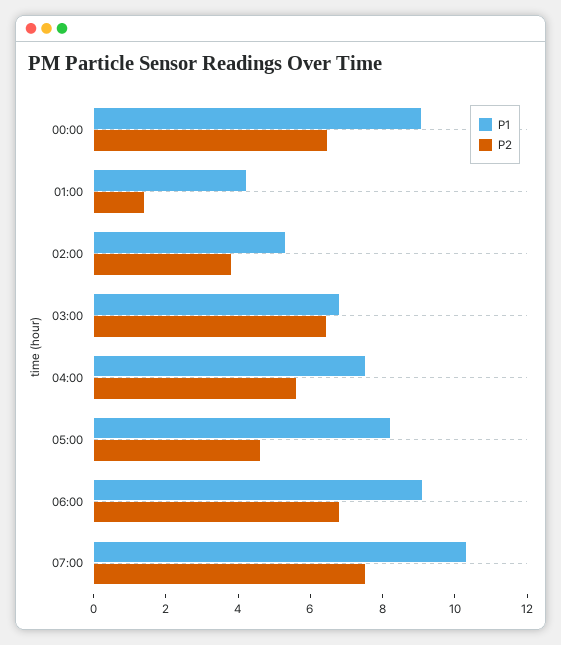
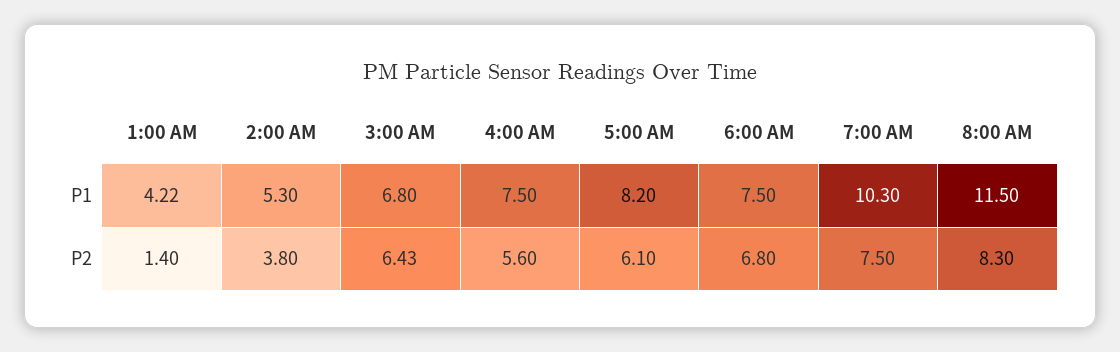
P1, 00:00: 9 -> none
P2, 00:00: 6.5 -> none
P2, 05:00: 4.5 -> 6.1
P1, 06:00: 9 -> 7.5
P1, 8:00 AM: none -> 11.5
P2, 8:00 AM: none -> 8.3

